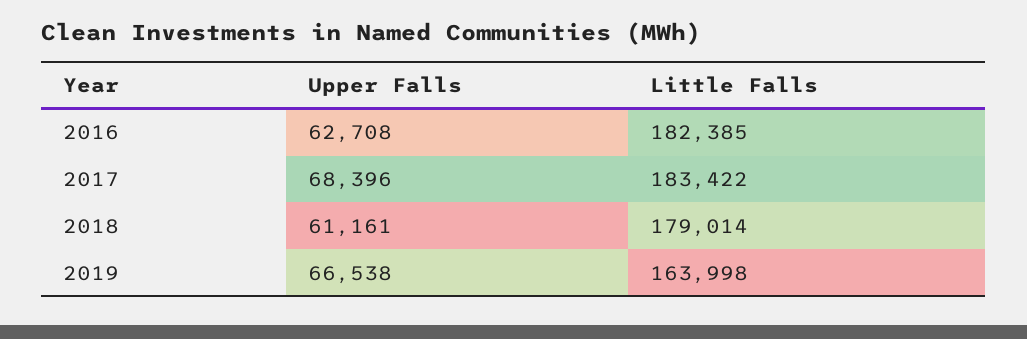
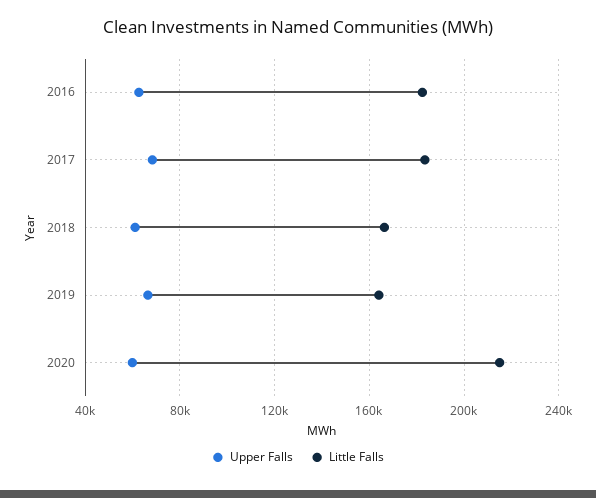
Little Falls, 2018: 179014 -> 165000
Upper Falls, 2020: none -> 60000
Little Falls, 2020: none -> 215000

